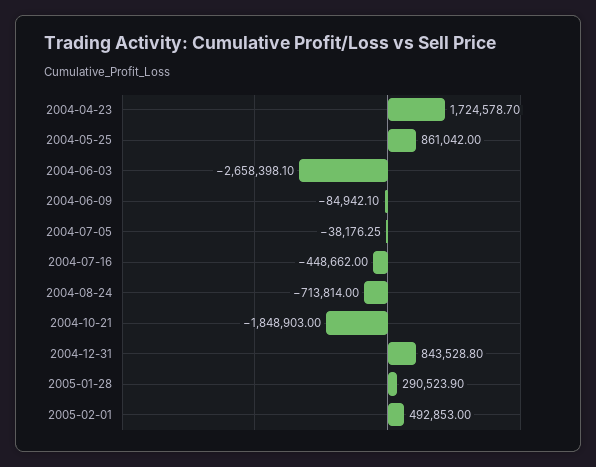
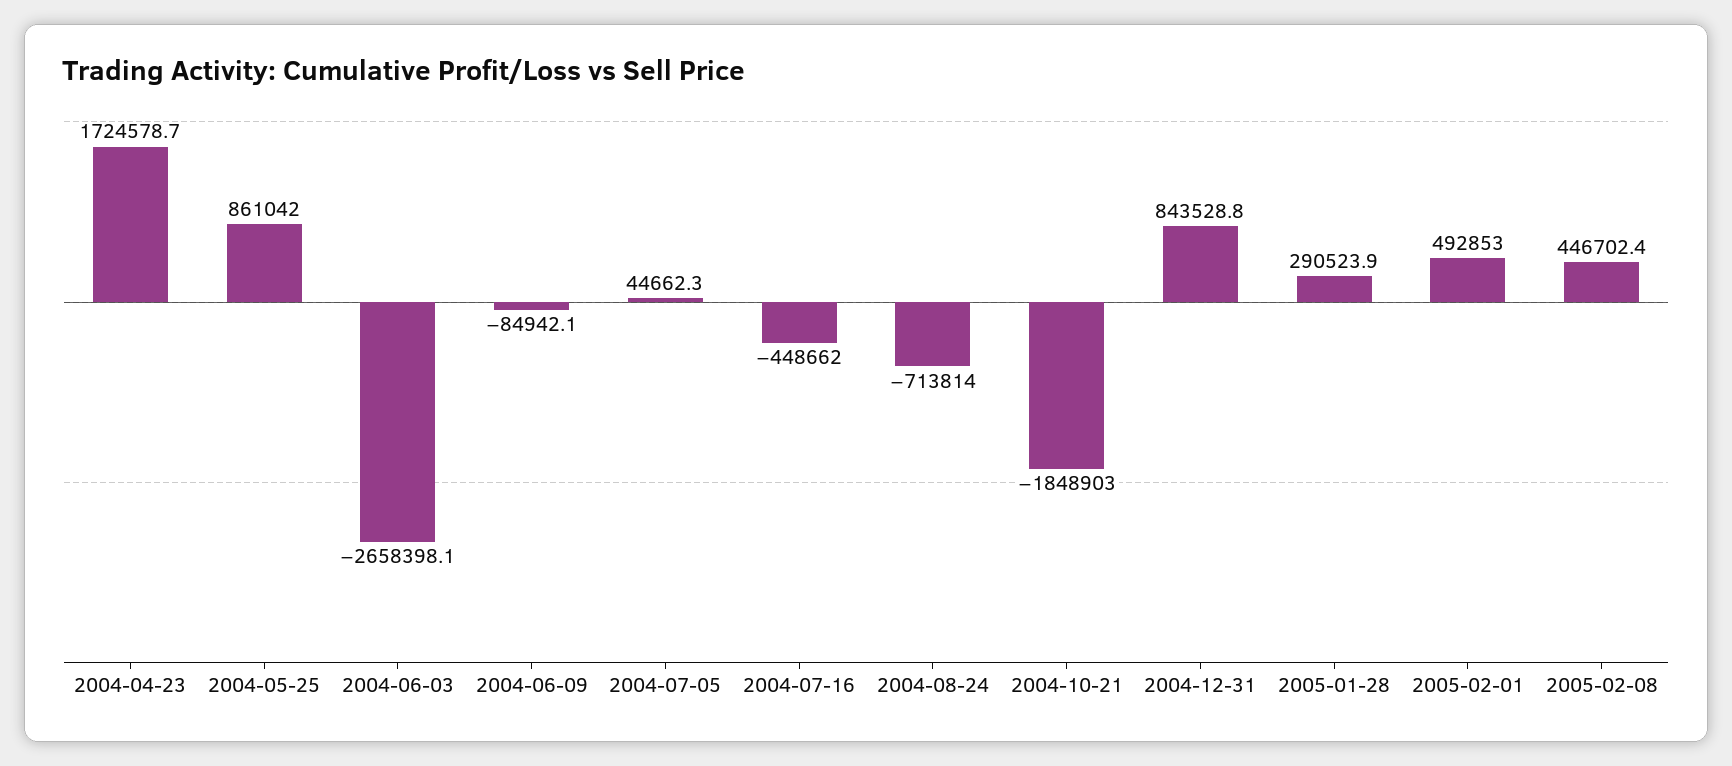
2004-07-05: -38176.25 -> 44662.3
2005-02-08: none -> 446702.4

